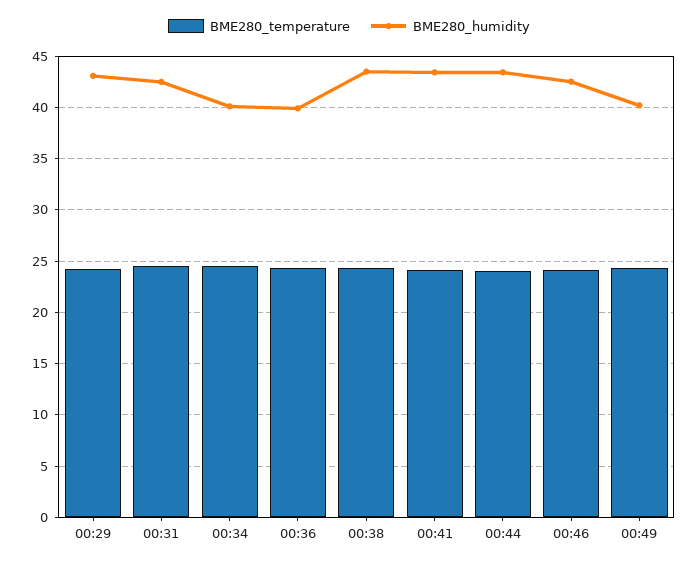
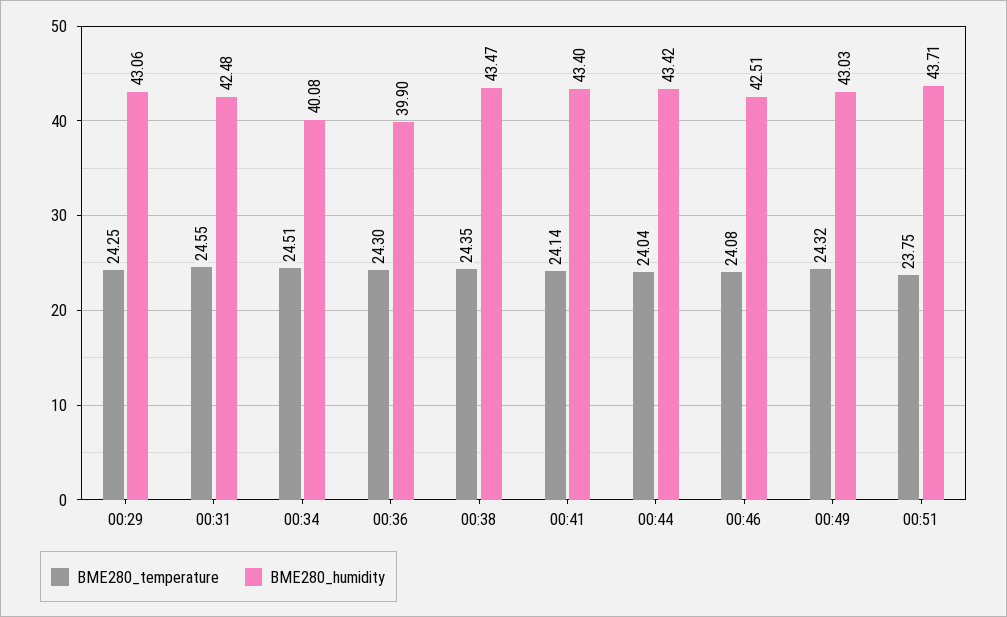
BME280_humidity, 00:49: 40 -> 43.03
BME280_temperature, 00:51: none -> 23.75
BME280_humidity, 00:51: none -> 43.71

